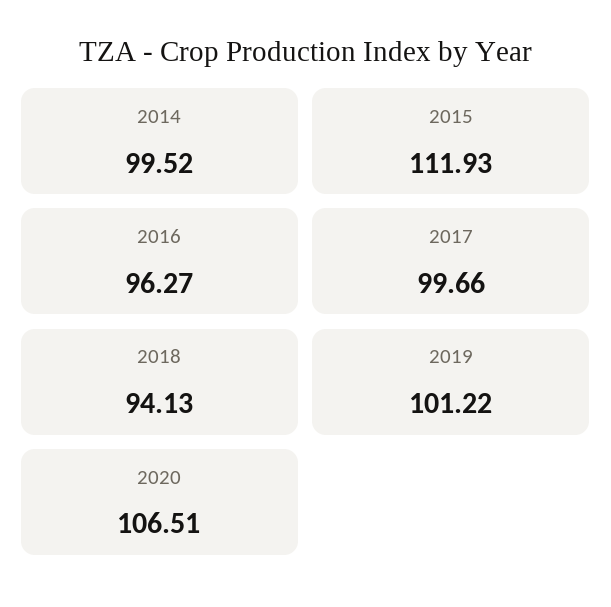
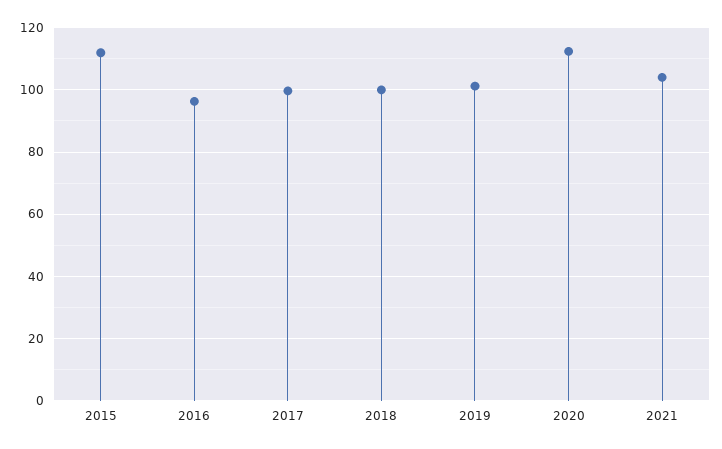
2014: 99.52 -> none
2018: 94.13 -> 100
2020: 106.51 -> 112
2021: none -> 104

